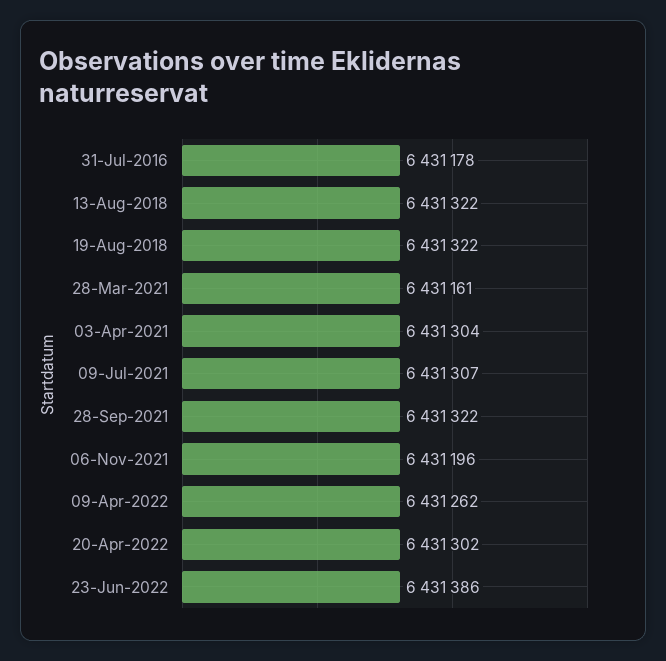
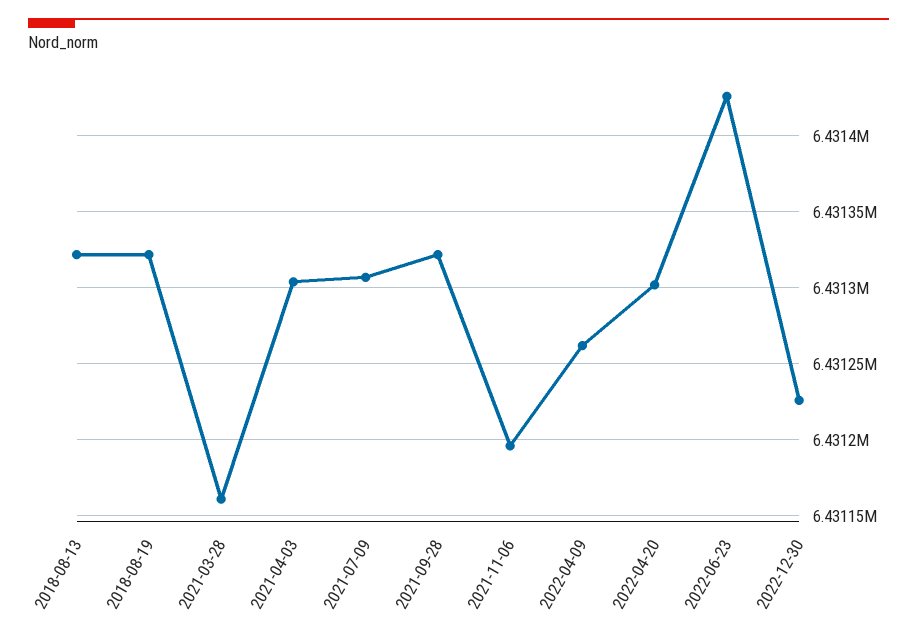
31-Jul-2016: 6431178 -> none
23-Jun-2022: 6431386 -> 6431425
2022-12-30: none -> 6431225

